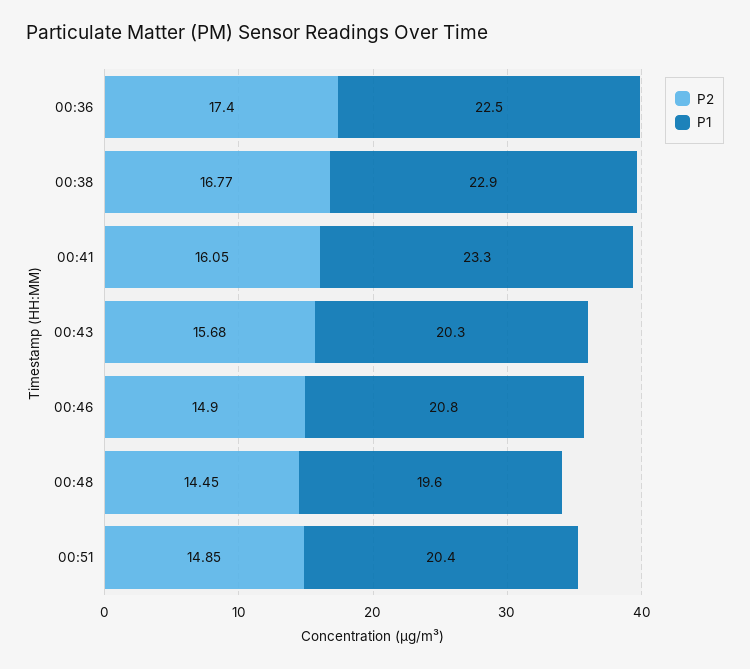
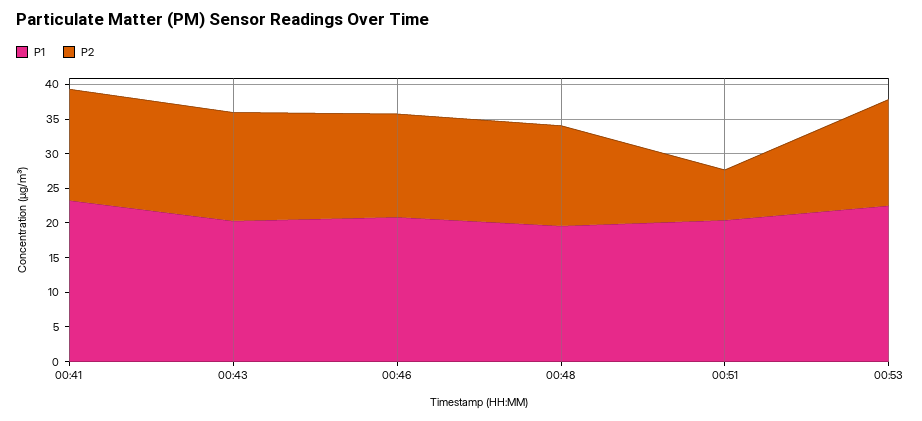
P2, 00:36: 17.4 -> none
P1, 00:36: 22.5 -> none
P2, 00:38: 16.77 -> none
P1, 00:38: 22.9 -> none
P2, 00:51: 14.85 -> 7.5
P1, 00:53: none -> 22.5
P2, 00:53: none -> 15

